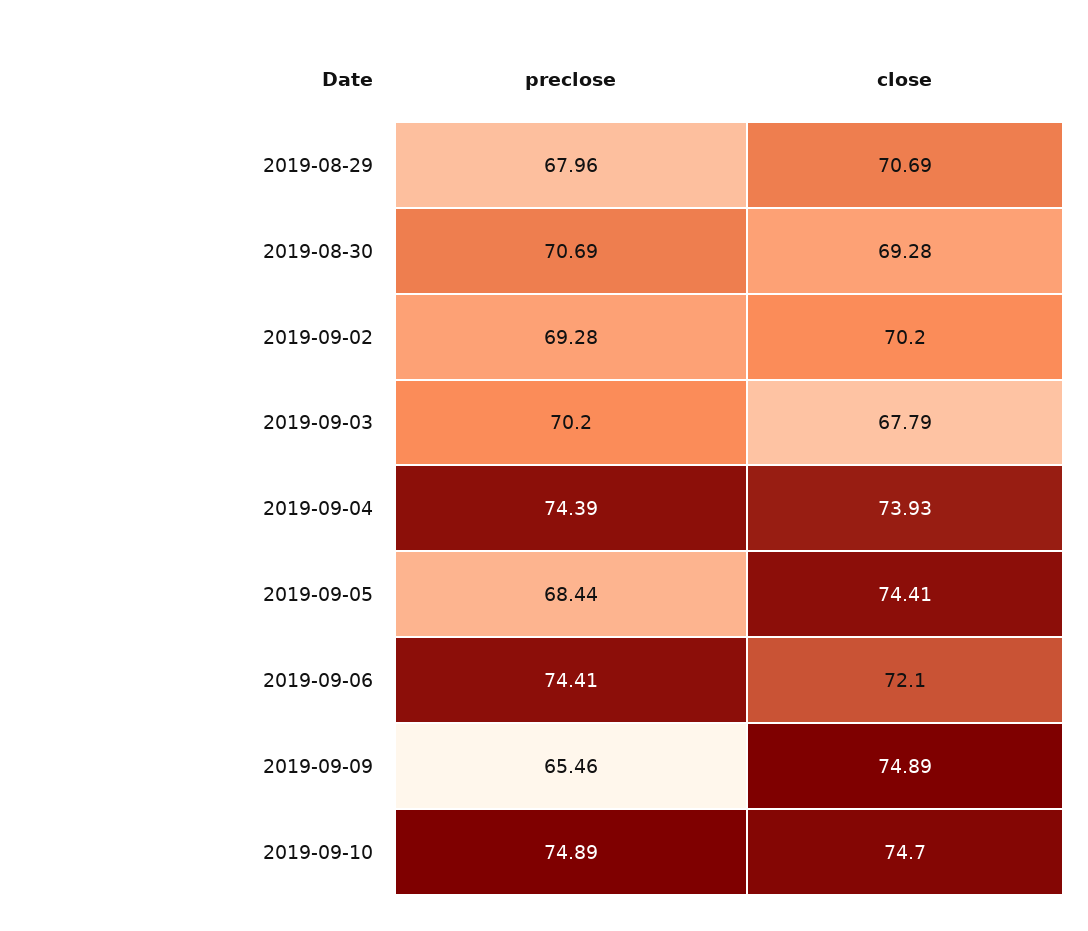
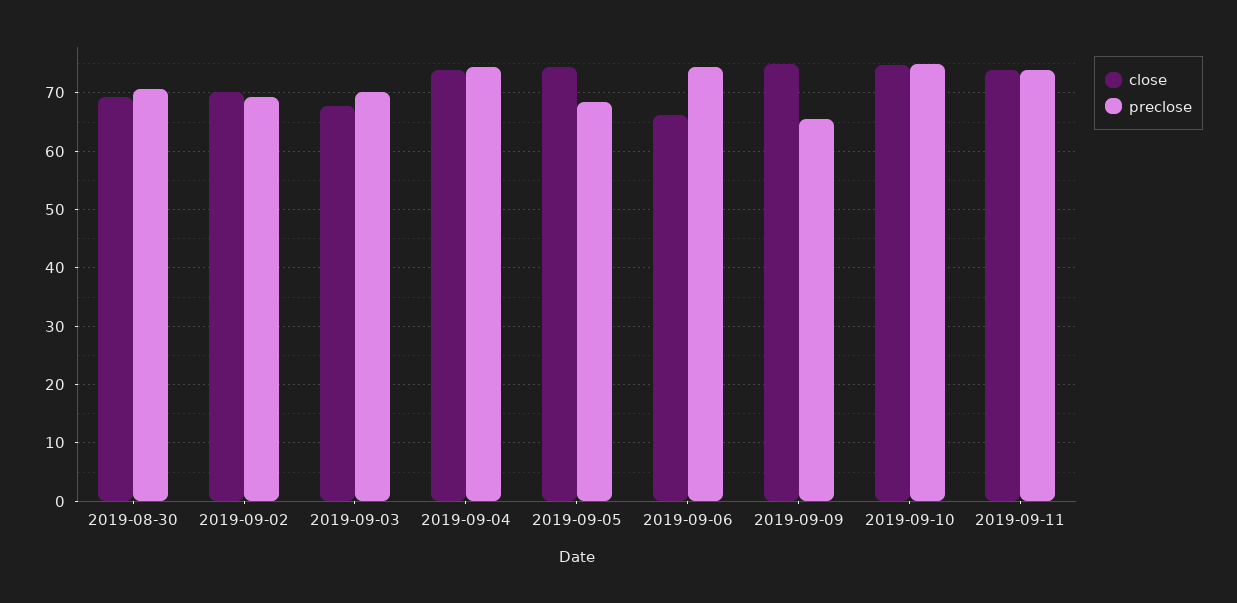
preclose, 2019-08-29: 67.96 -> none
close, 2019-08-29: 70.69 -> none
close, 2019-09-06: 72.1 -> 66
close, 2019-09-11: none -> 74
preclose, 2019-09-11: none -> 74

